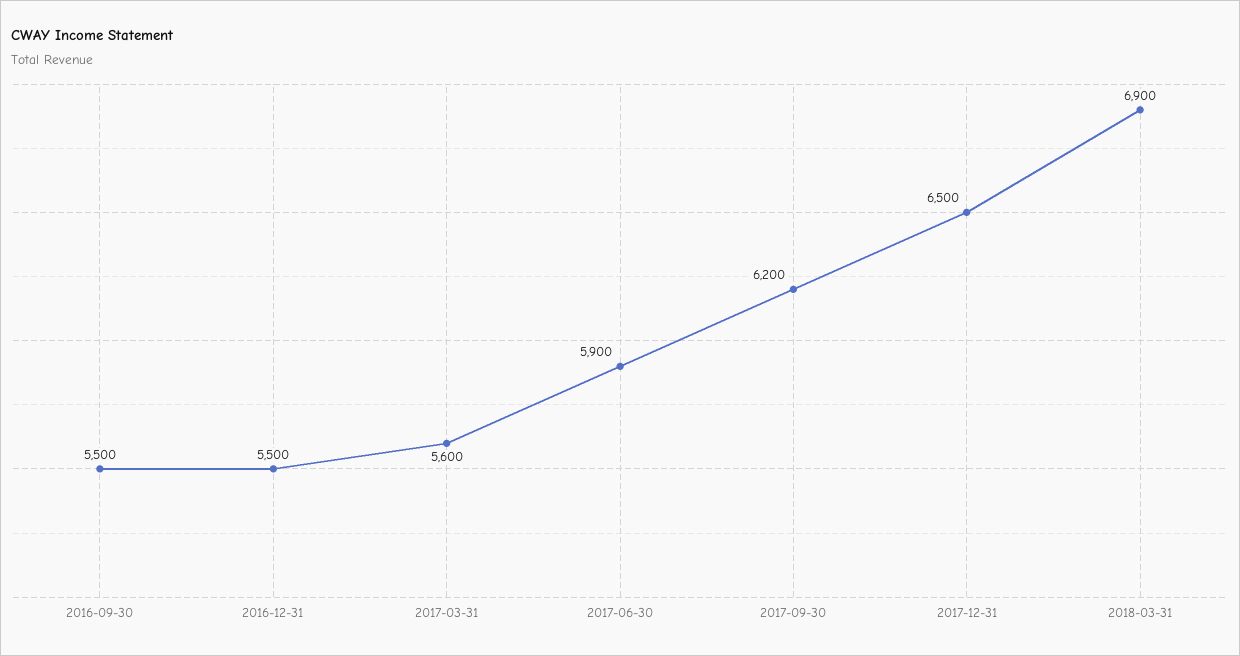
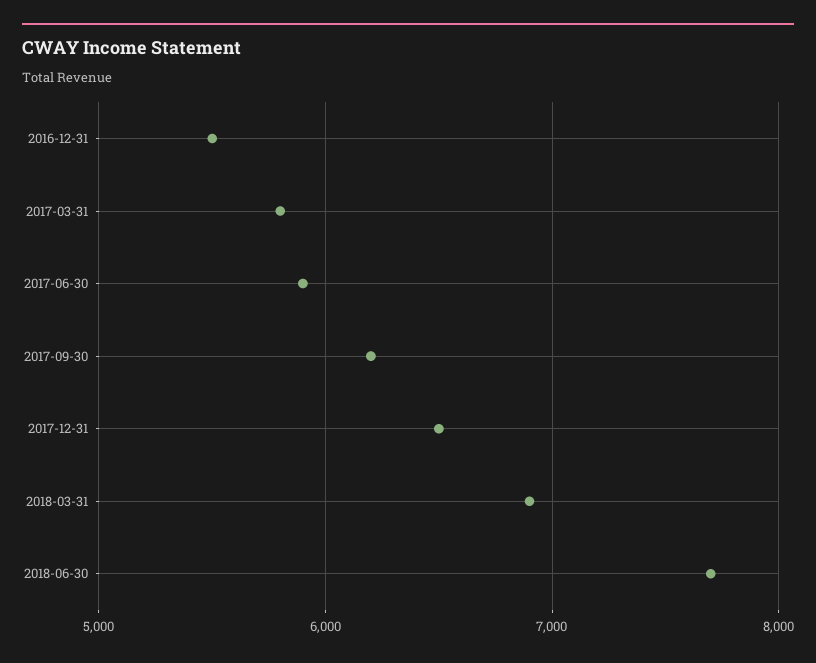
2016-09-30: 5500 -> none
2017-03-31: 5600 -> 5800
2018-06-30: none -> 7700

